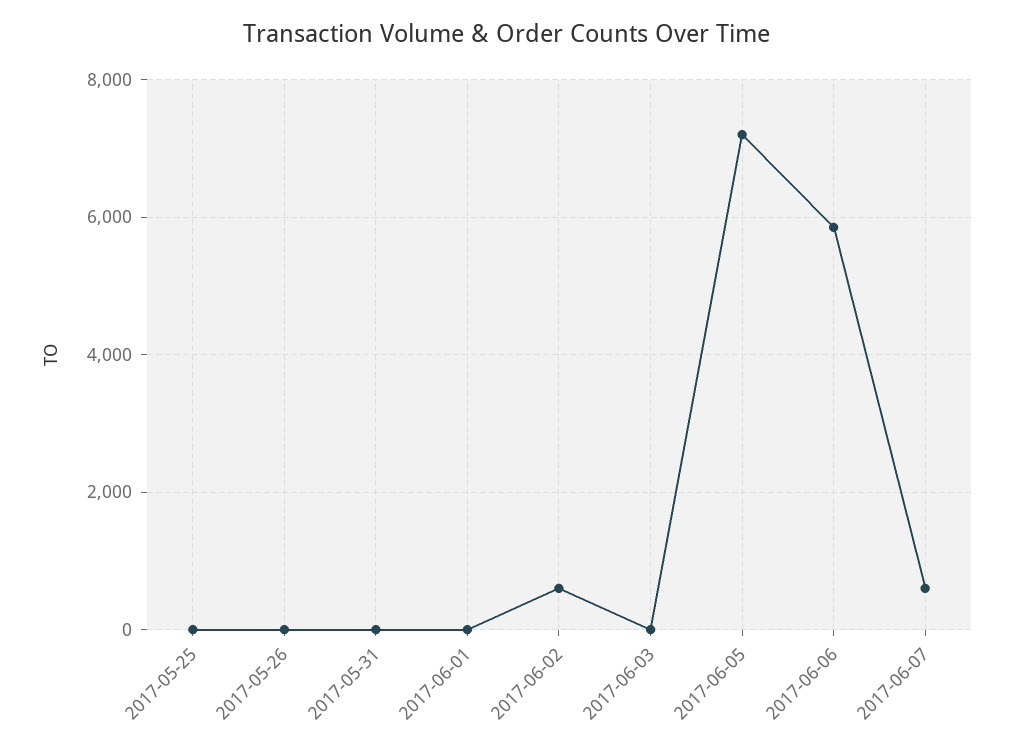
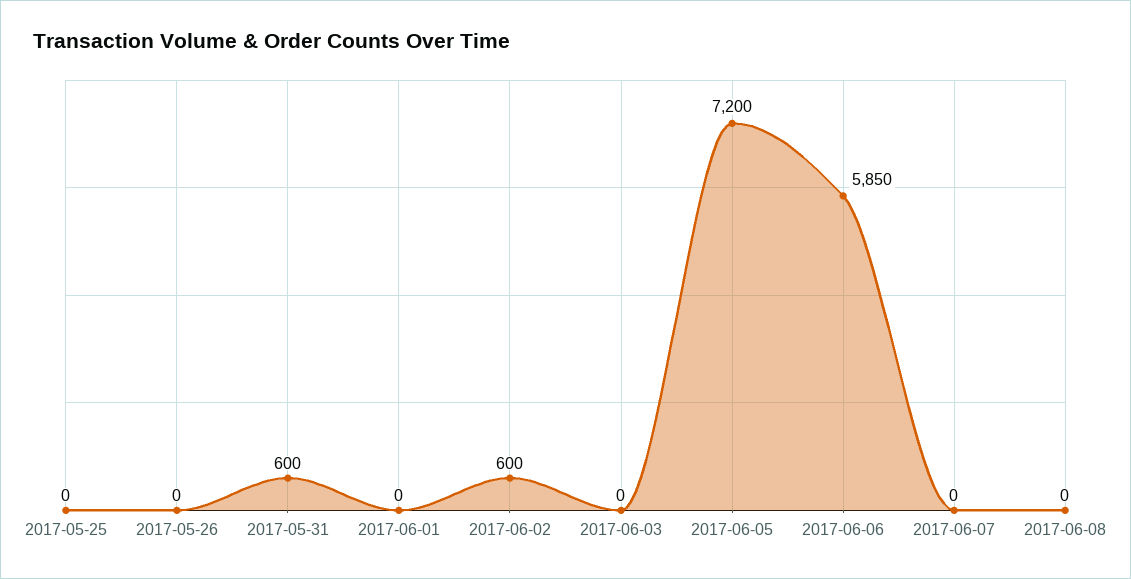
2017-05-31: 0 -> 600
2017-06-07: 600 -> 0
2017-06-08: none -> 0

